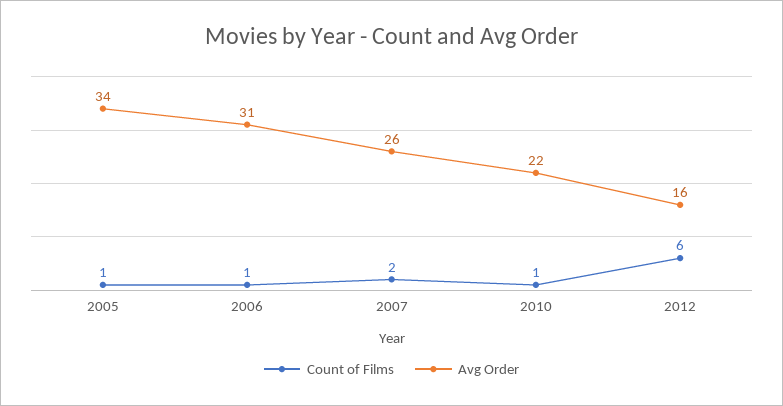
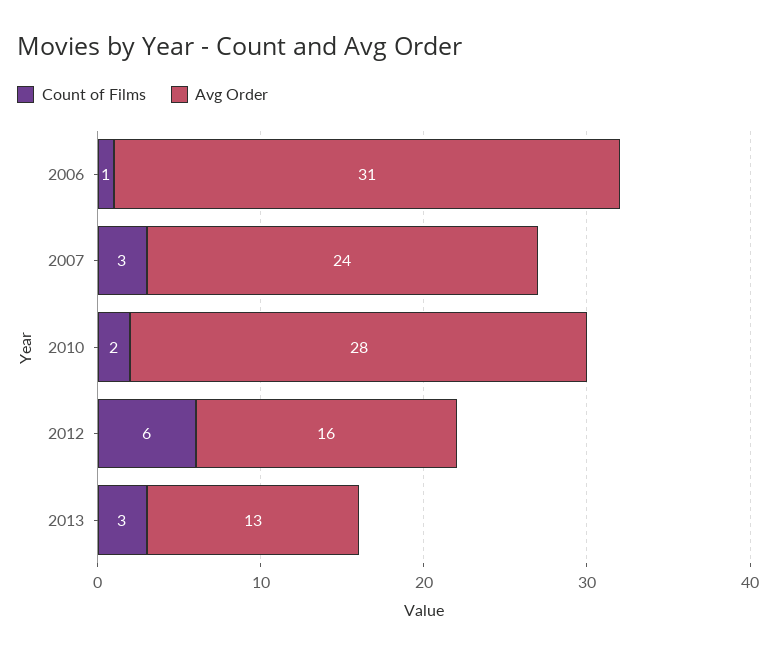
Count of Films, 2005: 1 -> none
Avg Order, 2005: 34 -> none
Count of Films, 2007: 2 -> 3
Avg Order, 2007: 26 -> 24
Count of Films, 2010: 1 -> 2
Avg Order, 2010: 22 -> 28
Count of Films, 2013: none -> 3
Avg Order, 2013: none -> 13

